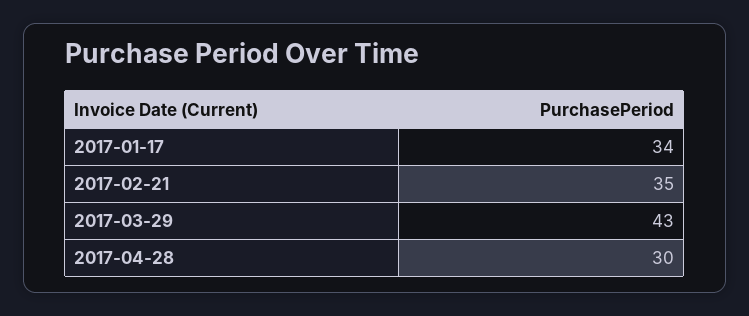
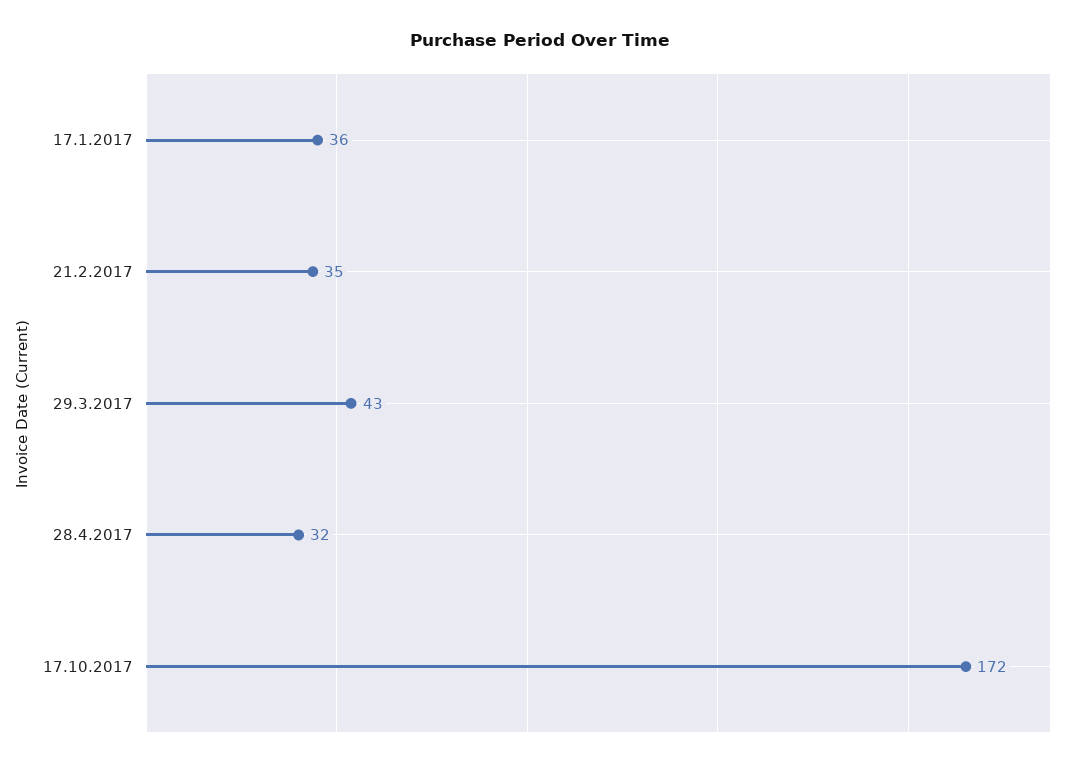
2017-01-17: 34 -> 36
2017-04-28: 30 -> 32
17.10.2017: none -> 172

